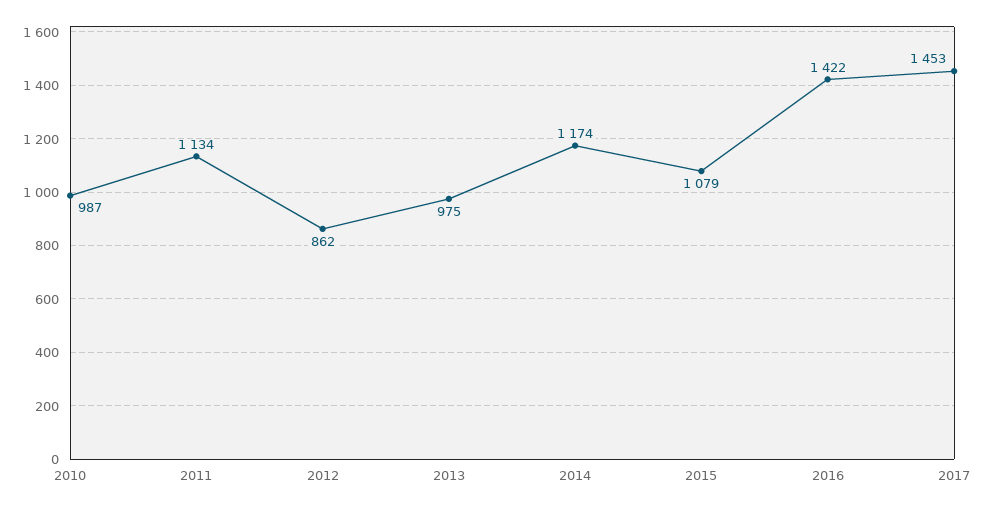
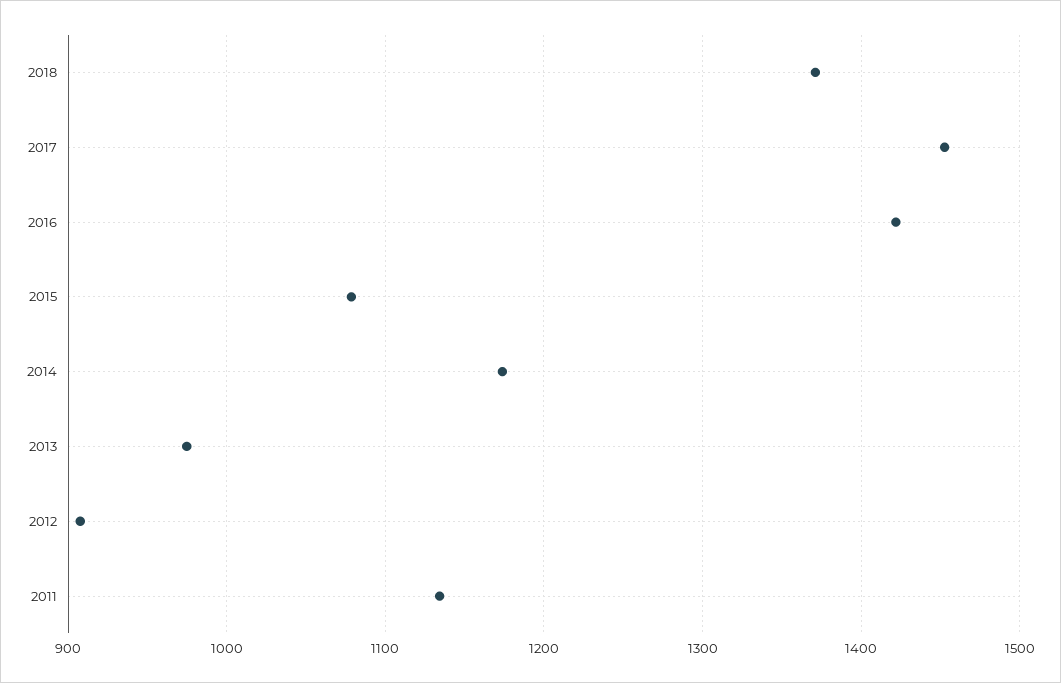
2010: 987 -> none
2012: 862 -> 910
2018: none -> 1370

